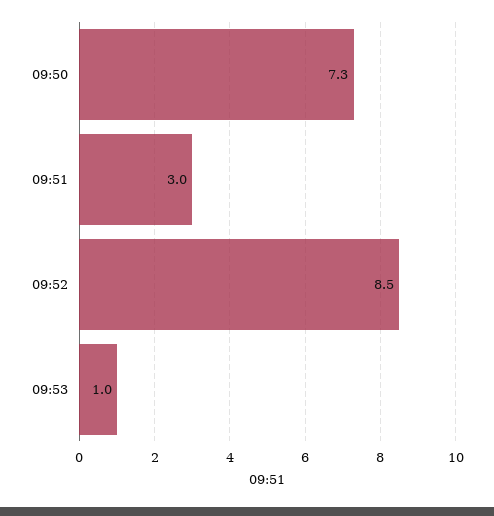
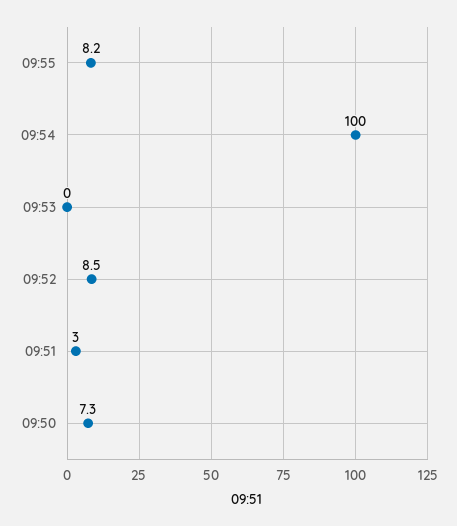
09:53: 1 -> 0
09:55: none -> 8.2
09:54: none -> 100

